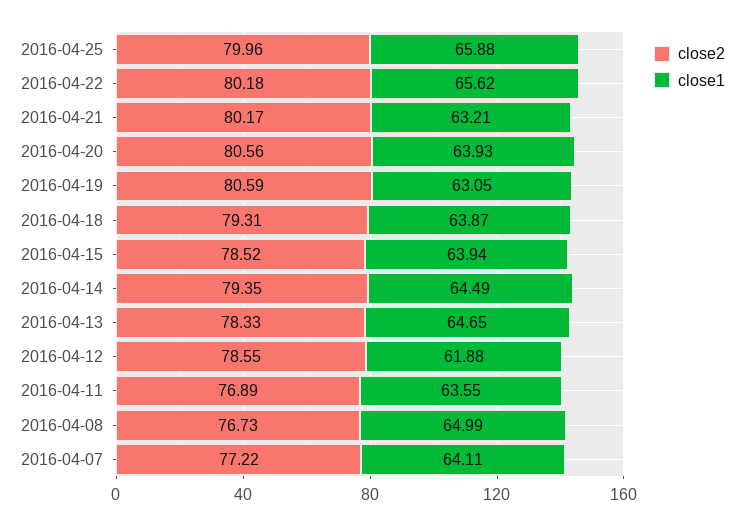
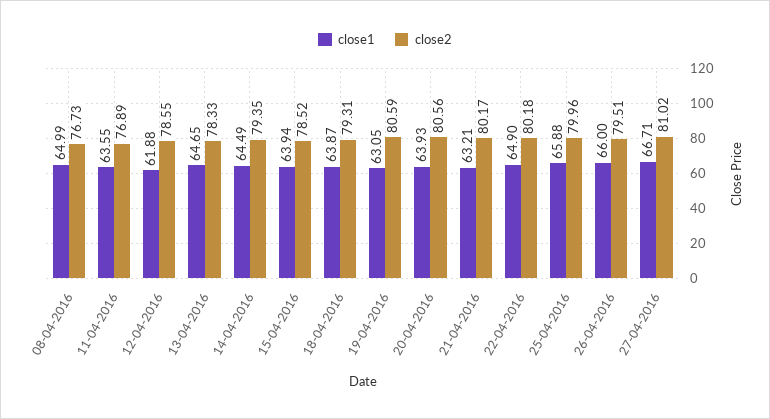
close1, 2016-04-22: 65.62 -> 64.9
close2, 2016-04-07: 77.22 -> none
close1, 2016-04-07: 64.11 -> none
close1, 26-04-2016: none -> 66
close2, 26-04-2016: none -> 79.51
close1, 27-04-2016: none -> 66.71
close2, 27-04-2016: none -> 81.02

